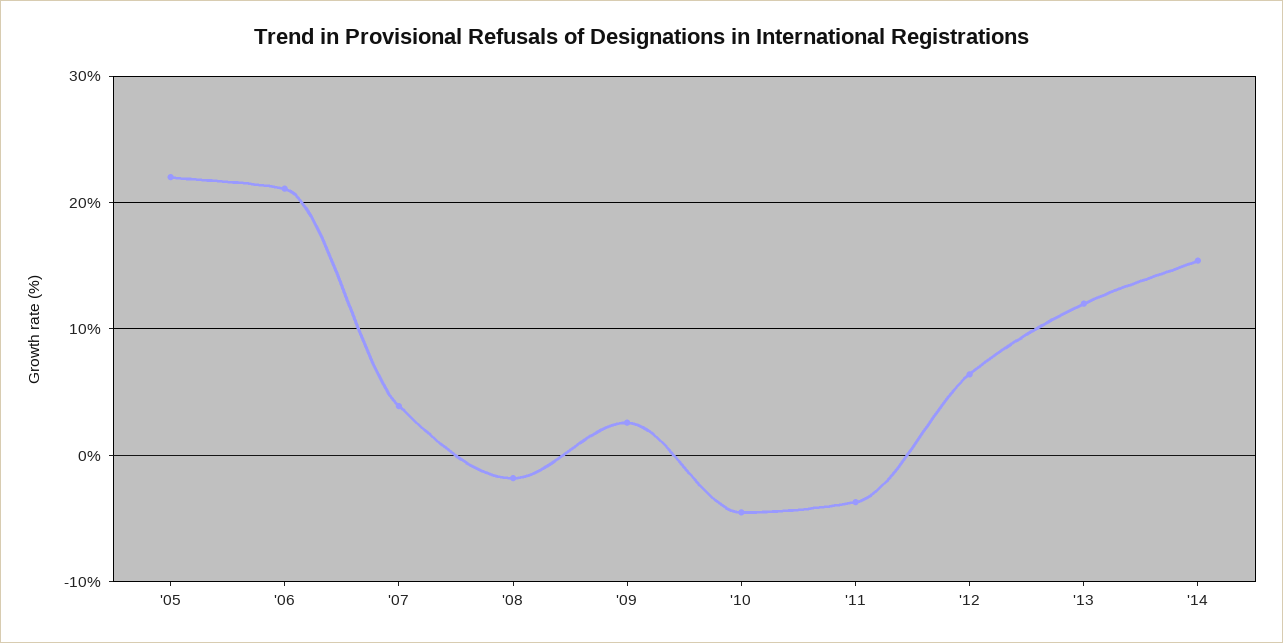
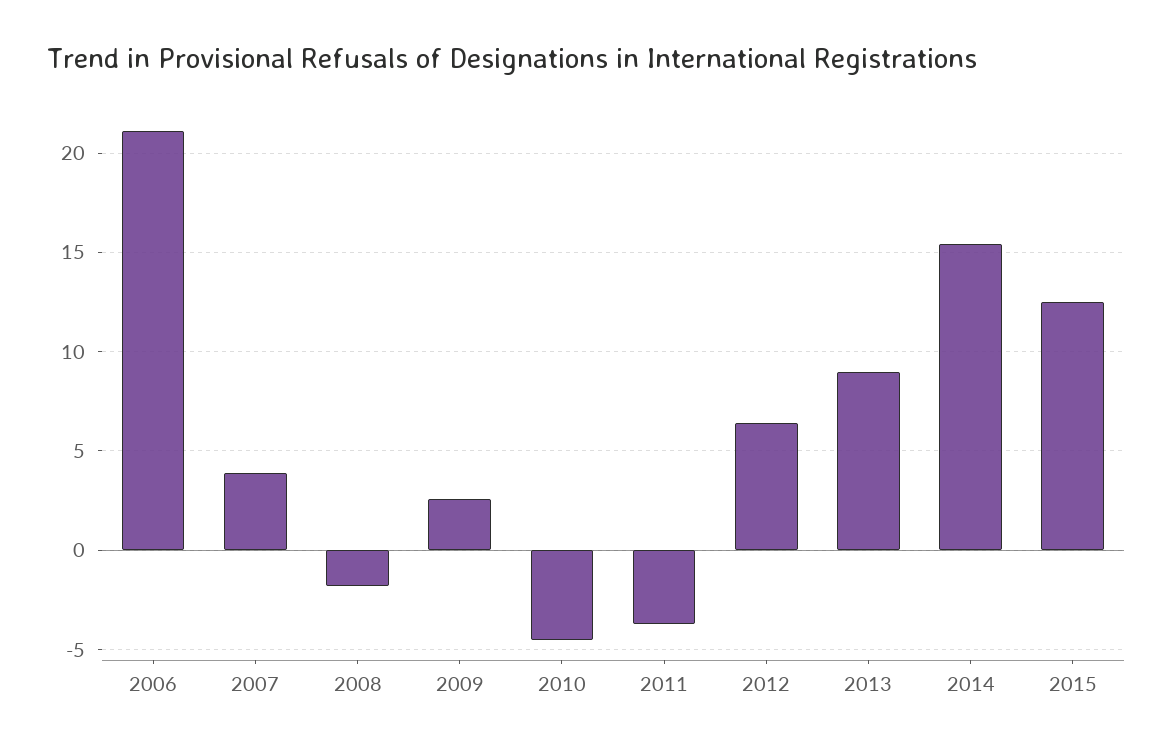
'05: 22 -> none
'13: 12 -> 9
2015: none -> 12.5

